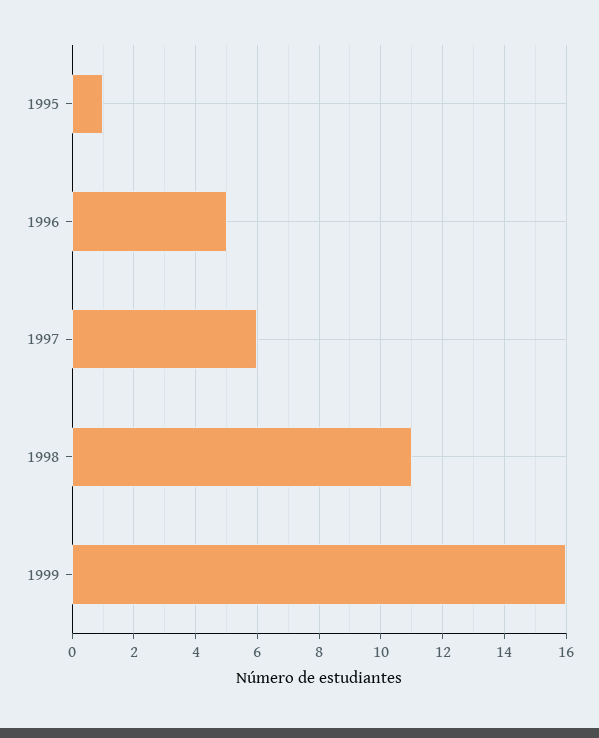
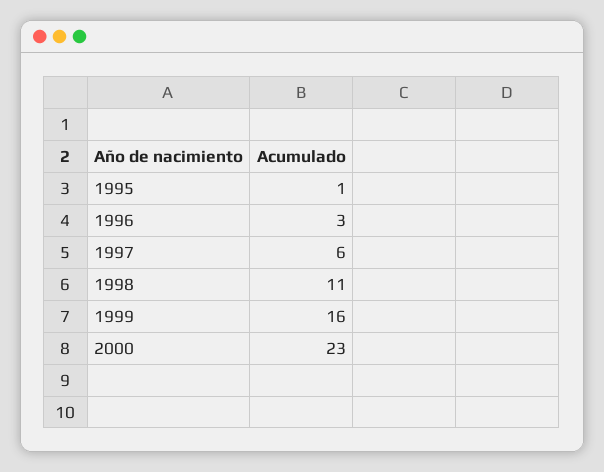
1996: 5 -> 3
2000: none -> 23

